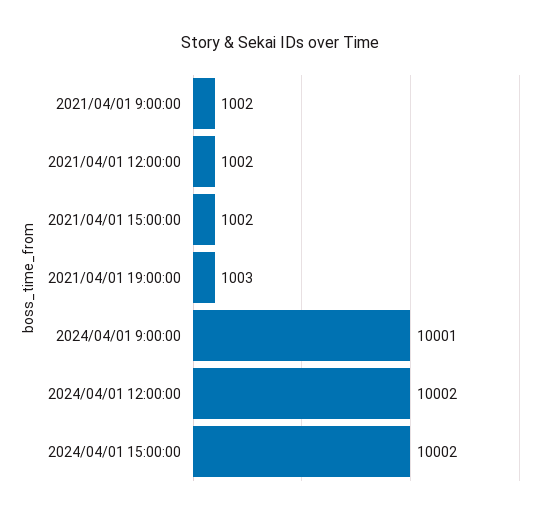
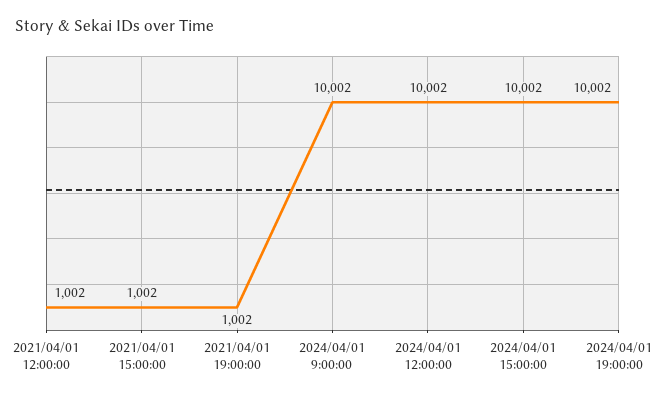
2021/04/01 9:00:00: 1002 -> none
2021/04/01 19:00:00: 1003 -> 1002
2024/04/01 9:00:00: 10001 -> 10002
2024/04/01 19:00:00: none -> 10002

